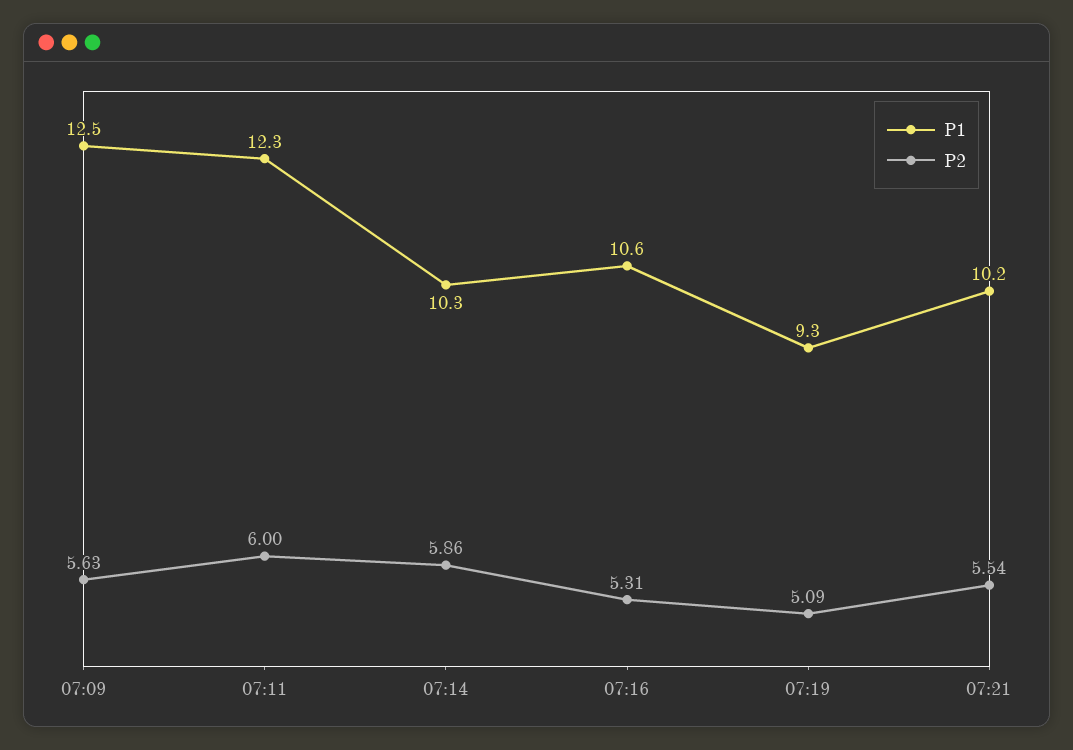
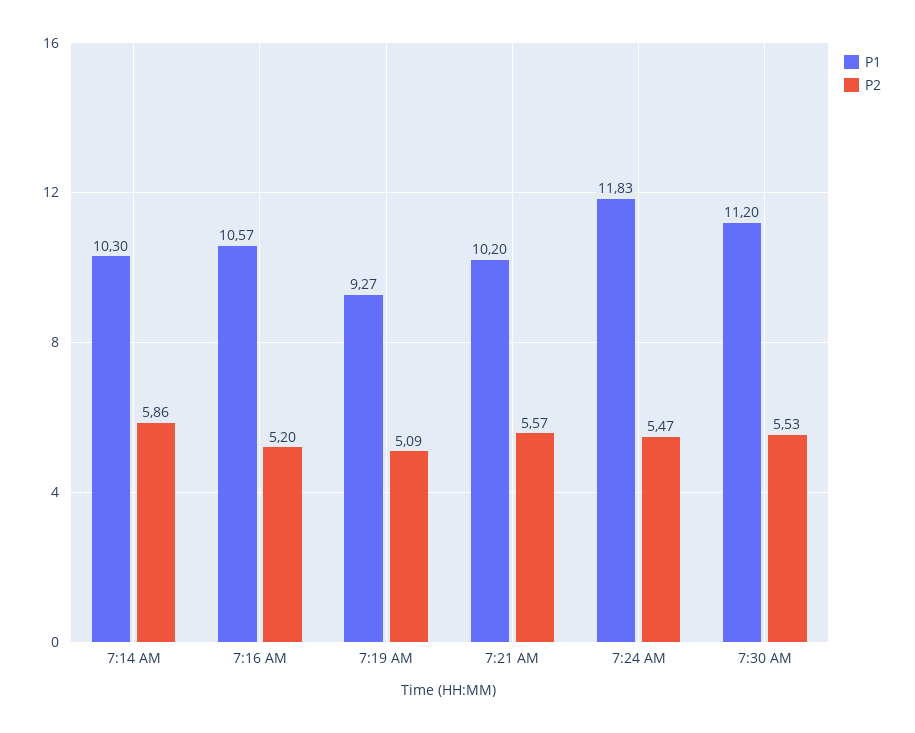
P1, 07:09: 12.5 -> none
P2, 07:09: 5.63 -> none
P1, 07:11: 12.3 -> none
P2, 07:11: 6 -> none
P2, 07:16: 5.31 -> 5.2
P2, 07:21: 5.54 -> 5.57
P1, 7:24 AM: none -> 11.83
P2, 7:24 AM: none -> 5.47
P1, 7:30 AM: none -> 11.2
P2, 7:30 AM: none -> 5.53

